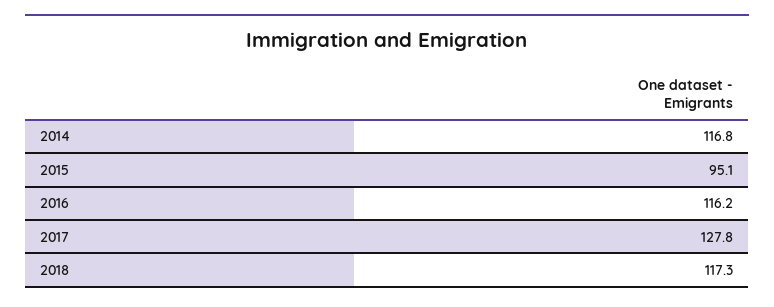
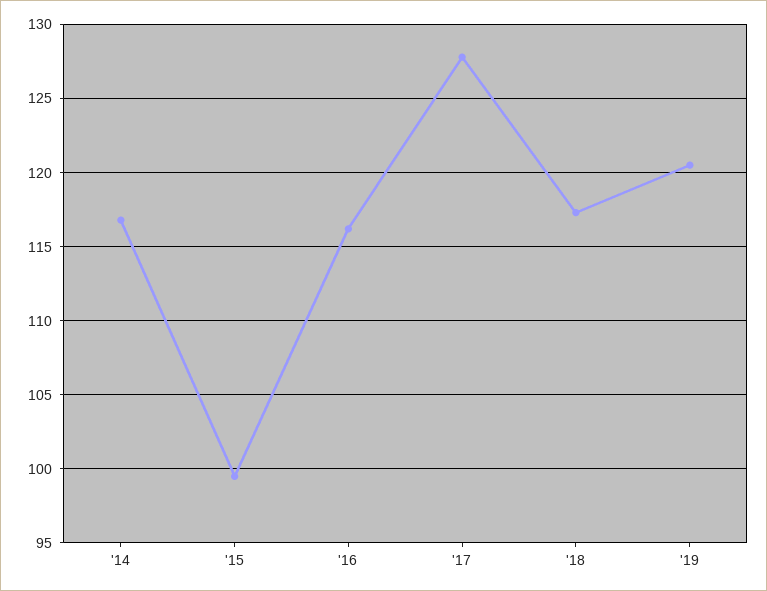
2015: 95.1 -> 99.5
'19: none -> 120.5

